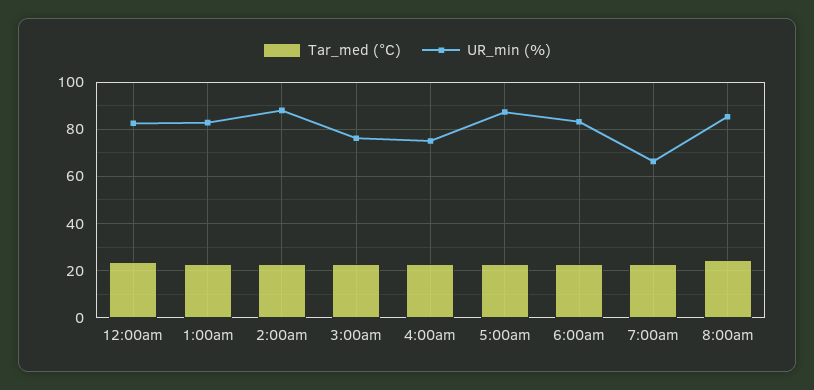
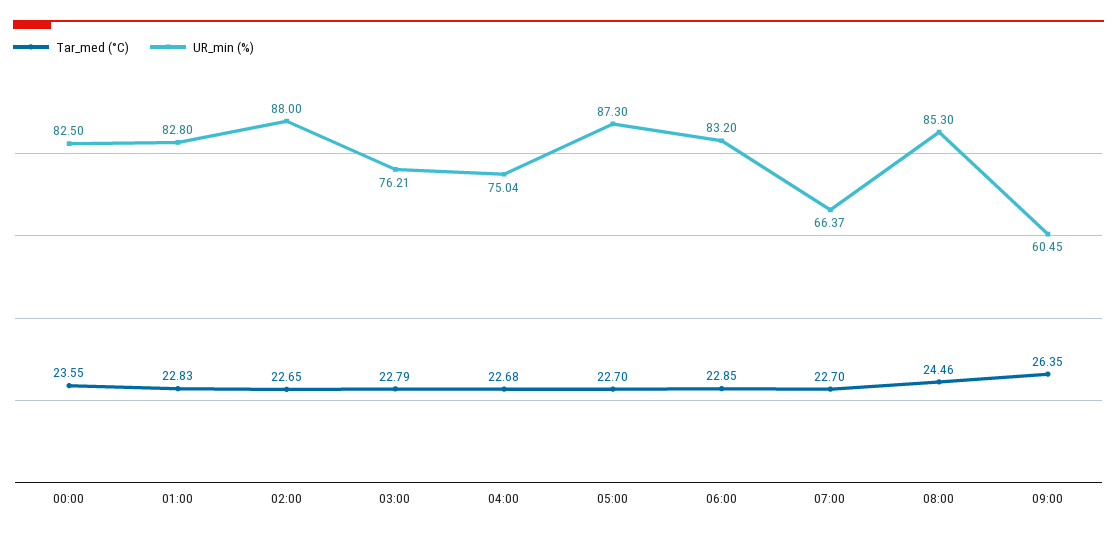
Tar_med (°C), 09:00: none -> 26.35
UR_min (%), 09:00: none -> 60.45

